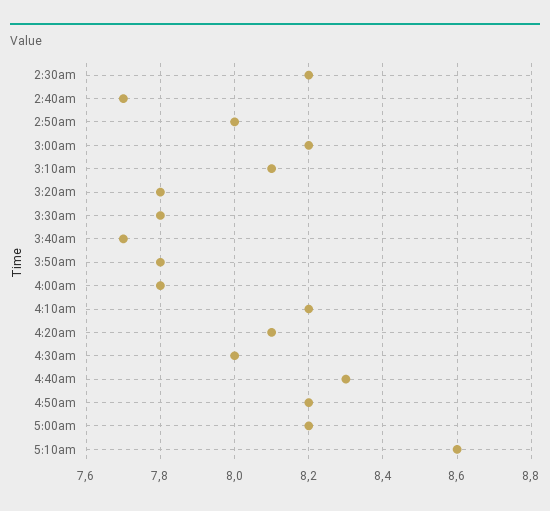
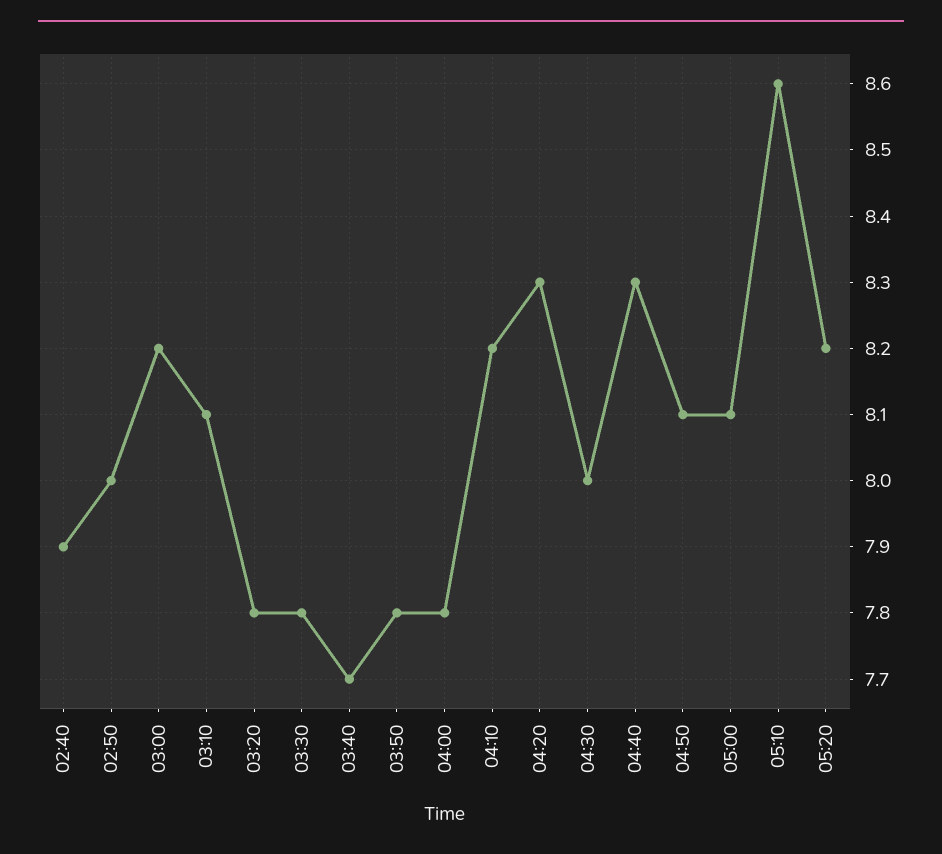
2:30am: 8.2 -> none
2:40am: 7.7 -> 7.9
4:20am: 8.1 -> 8.3
4:50am: 8.2 -> 8.1
5:00am: 8.2 -> 8.1
05:20: none -> 8.2

